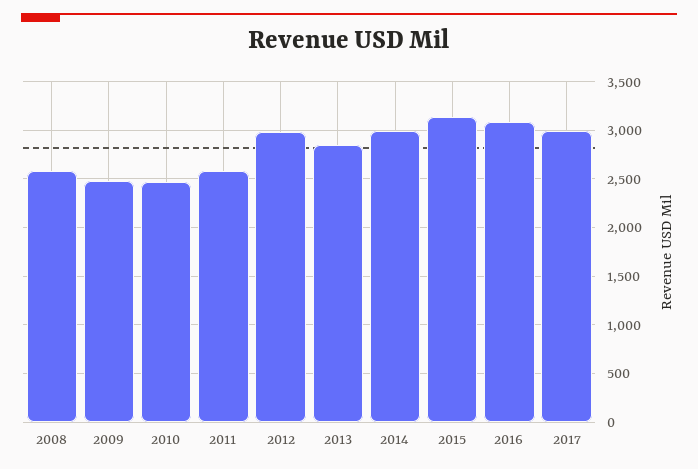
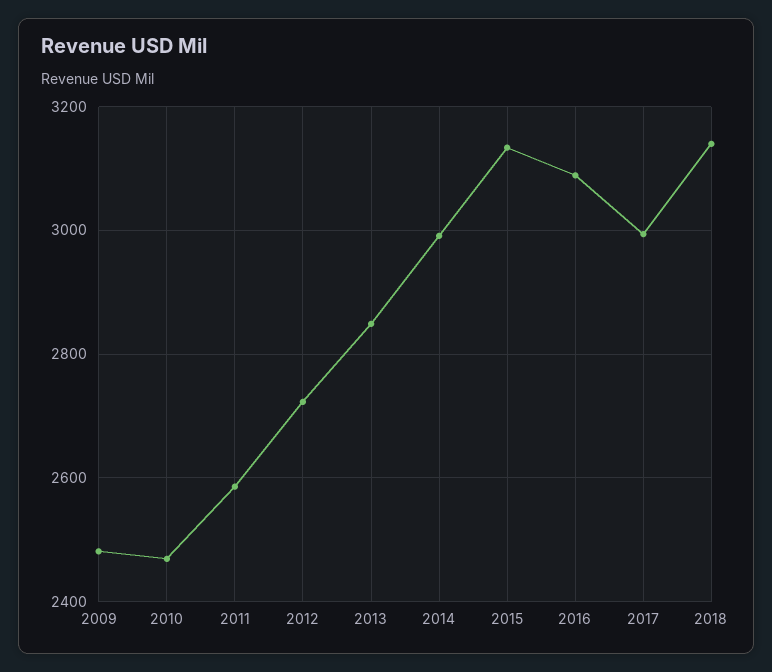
2008: 2600 -> none
2012: 3000 -> 2720
2018: none -> 3140

